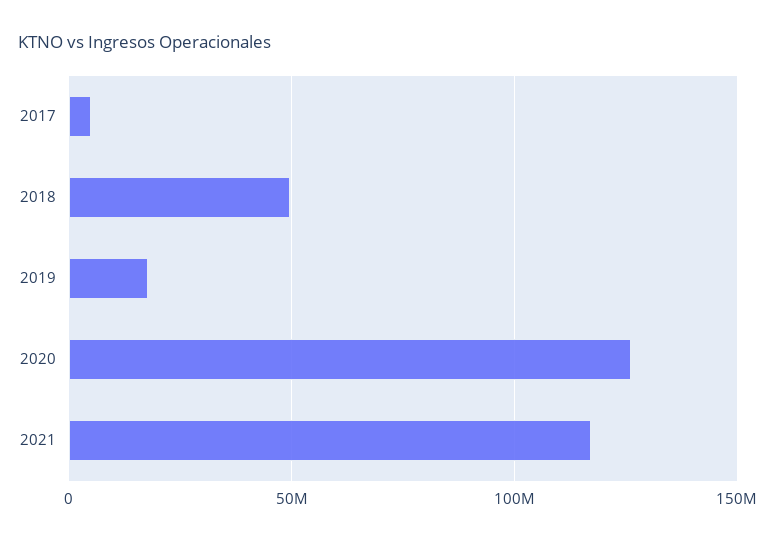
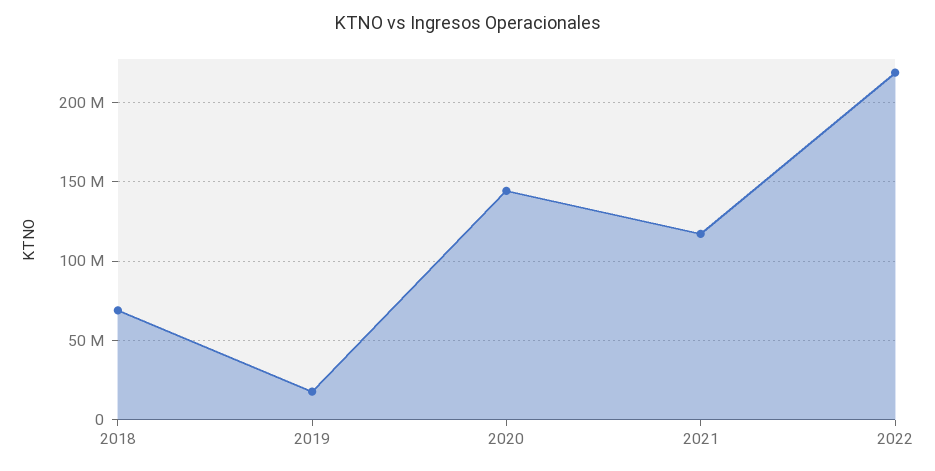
2017: 5000000 -> none
2018: 50000000 -> 70000000
2020: 125000000 -> 145000000
2022: none -> 220000000

